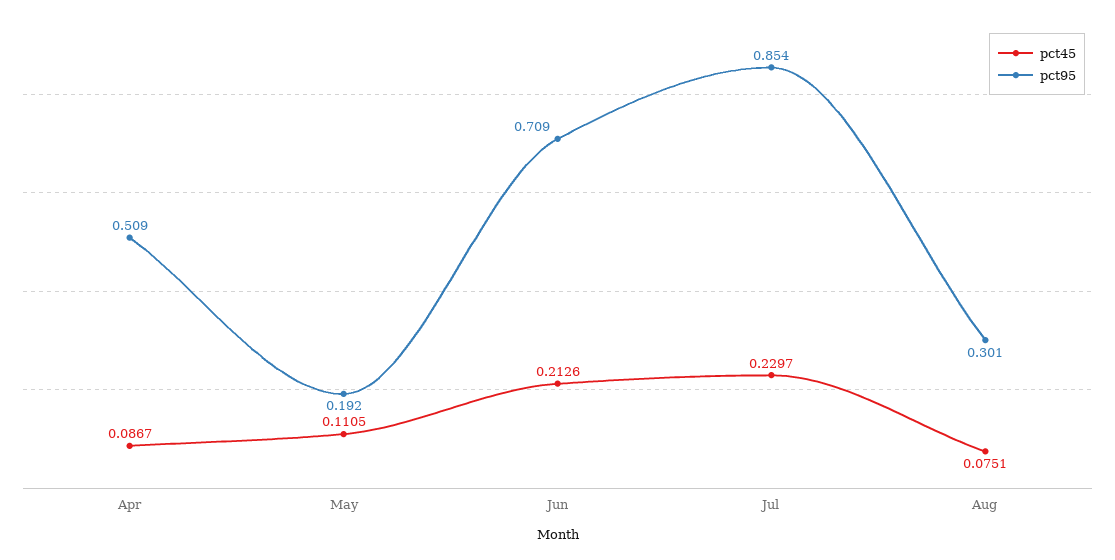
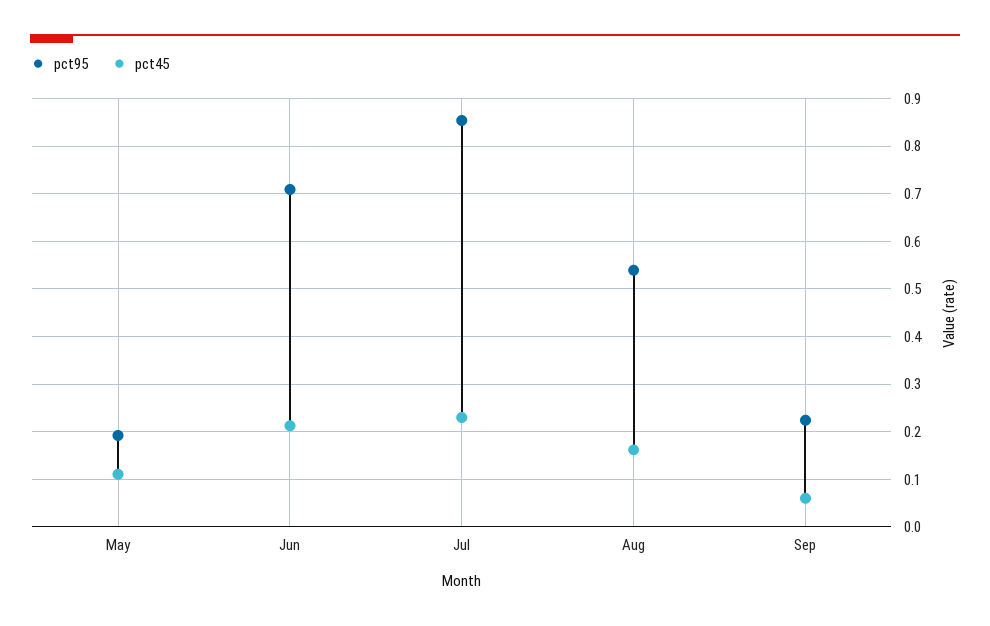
pct45, Apr: 0.0867 -> none
pct95, Apr: 0.509 -> none
pct45, Aug: 0.0751 -> 0.16
pct95, Aug: 0.301 -> 0.54
pct95, Sep: none -> 0.22
pct45, Sep: none -> 0.06

